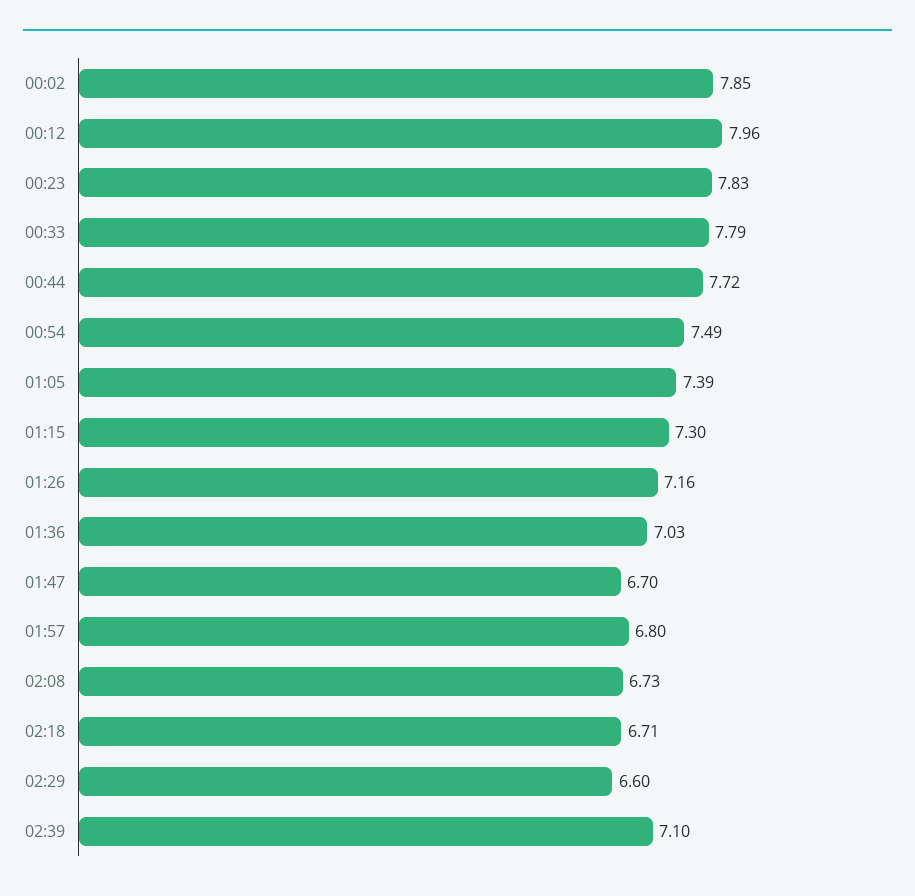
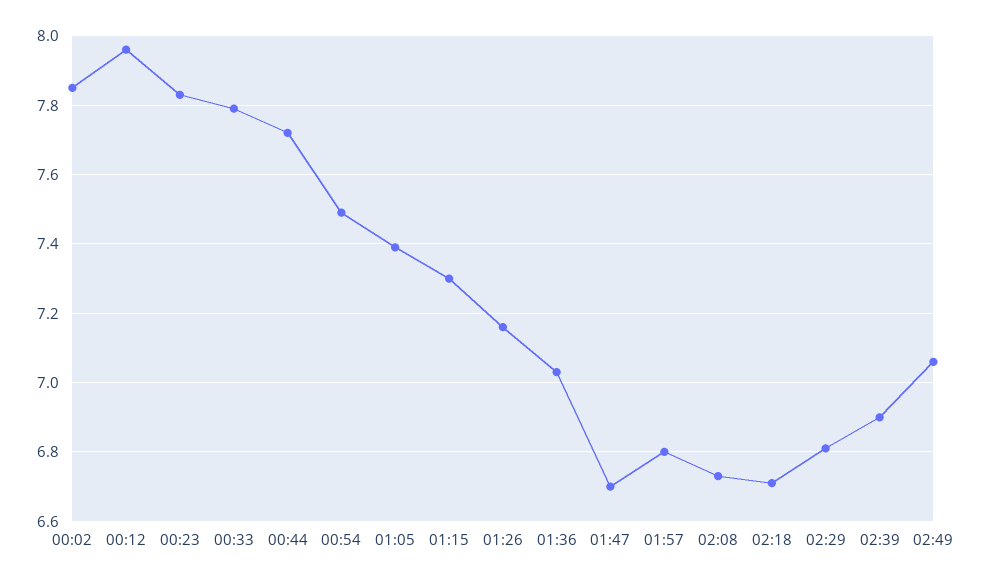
02:29: 6.6 -> 6.8
02:39: 7.1 -> 6.9
02:49: none -> 7.05

